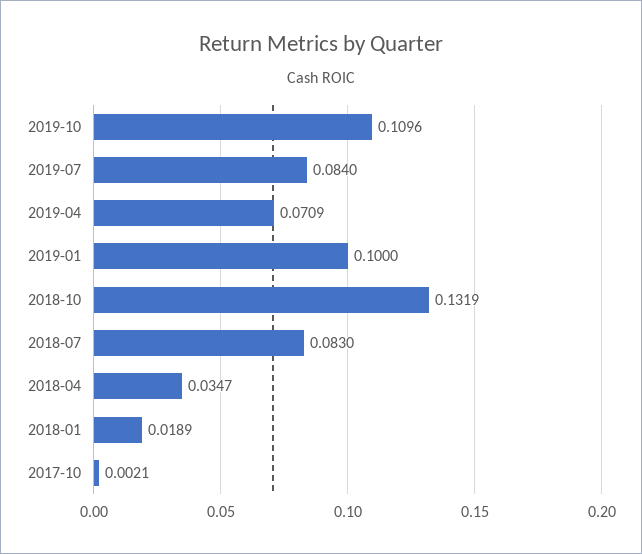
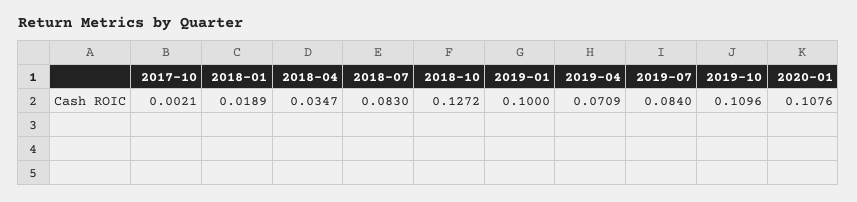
2018-10: 0.1319 -> 0.1272
2020-01: none -> 0.1076

